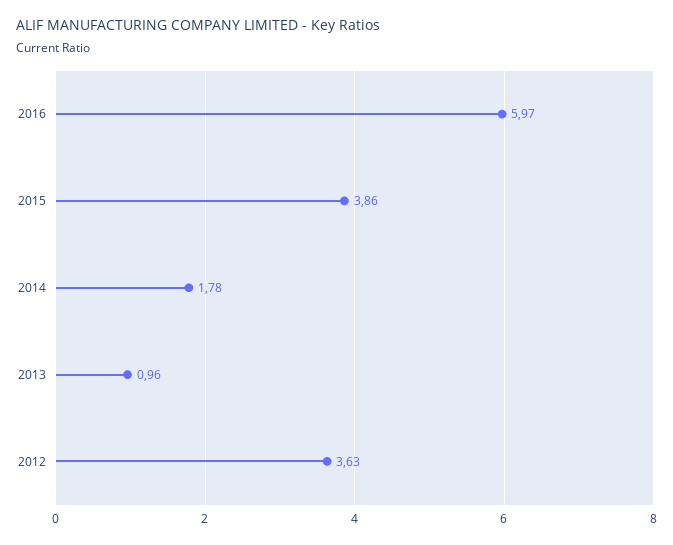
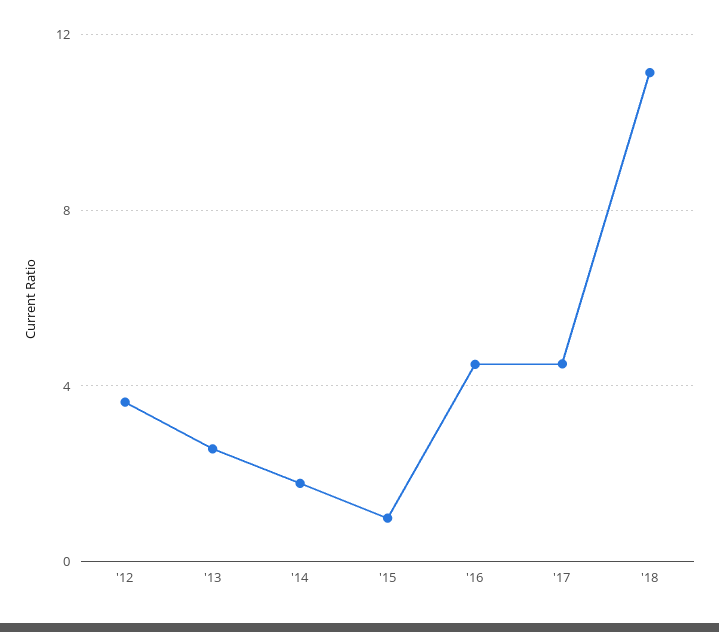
2016: 5.97 -> 4.5
2015: 3.86 -> 1
2013: 0.96 -> 2.5
'17: none -> 4.5
'18: none -> 11

